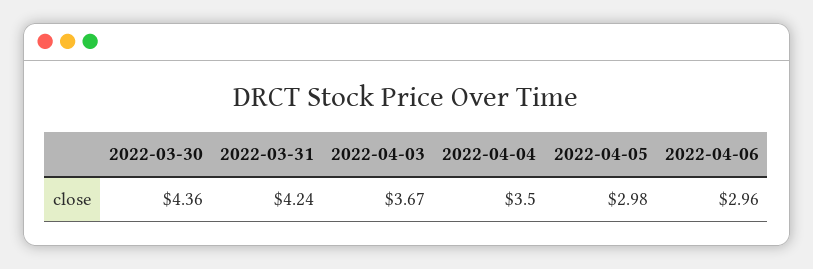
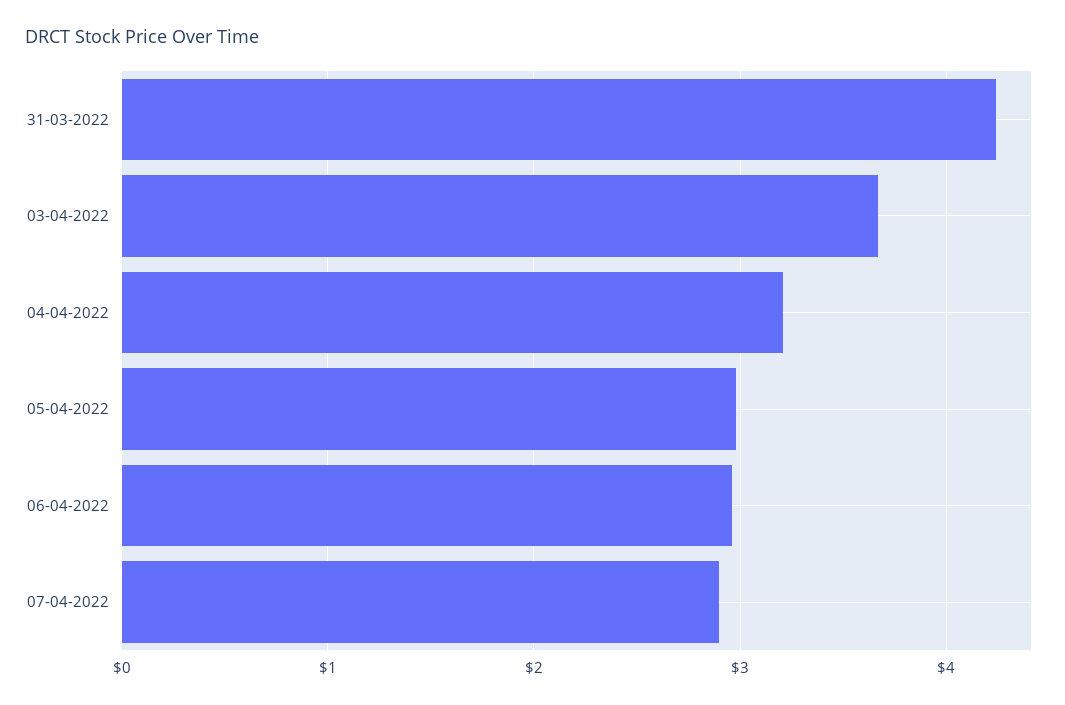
2022-03-30: 4.36 -> none
2022-04-04: 3.5 -> 3.2
07-04-2022: none -> 2.9

